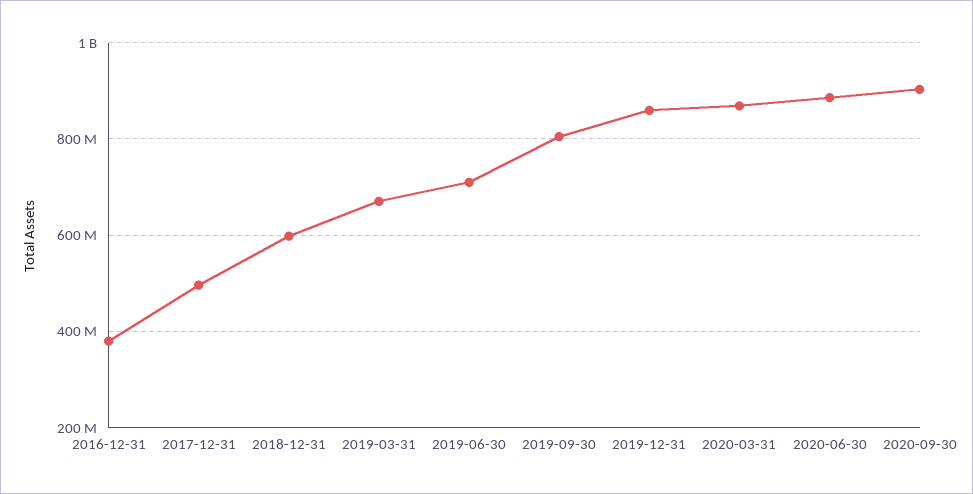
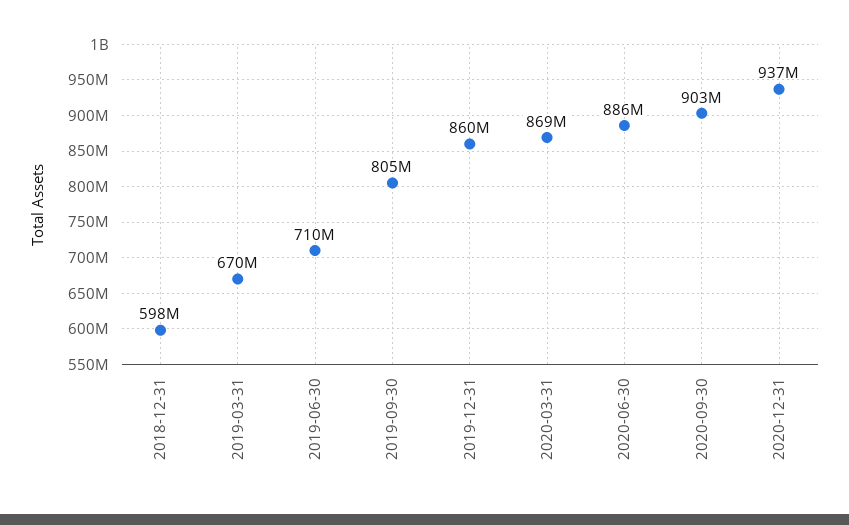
2016-12-31: 380000000 -> none
2017-12-31: 500000000 -> none
2020-12-31: none -> 937000000

